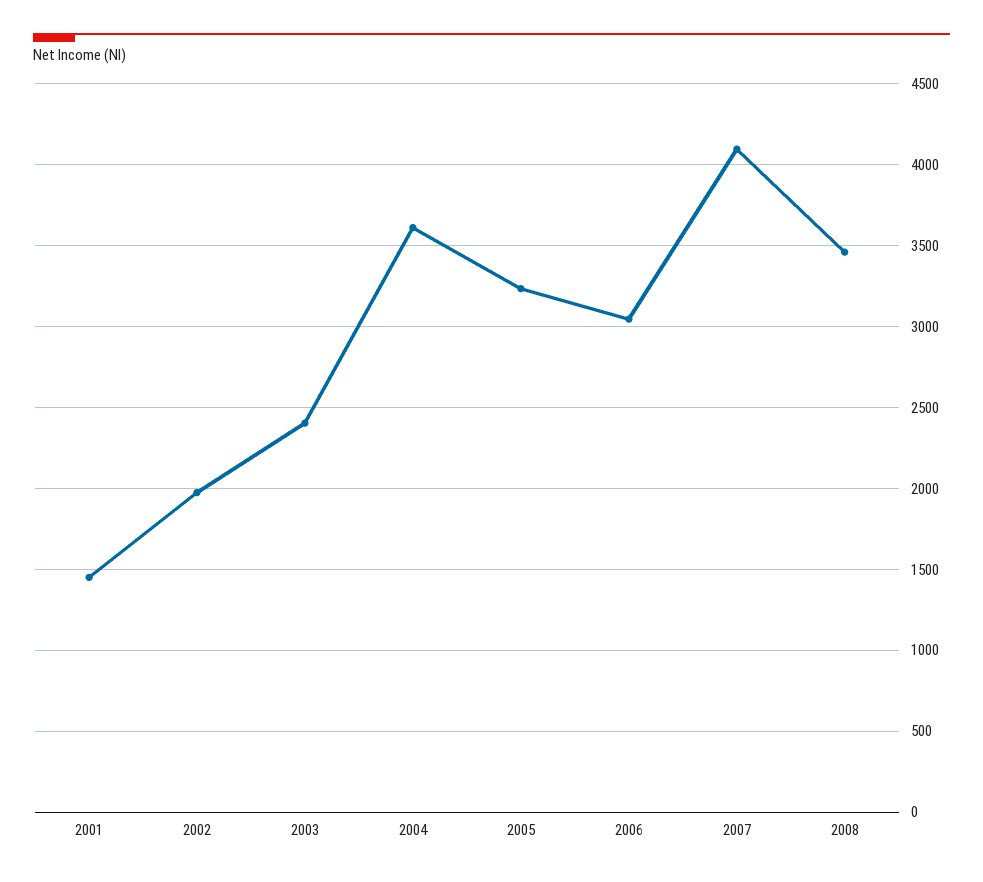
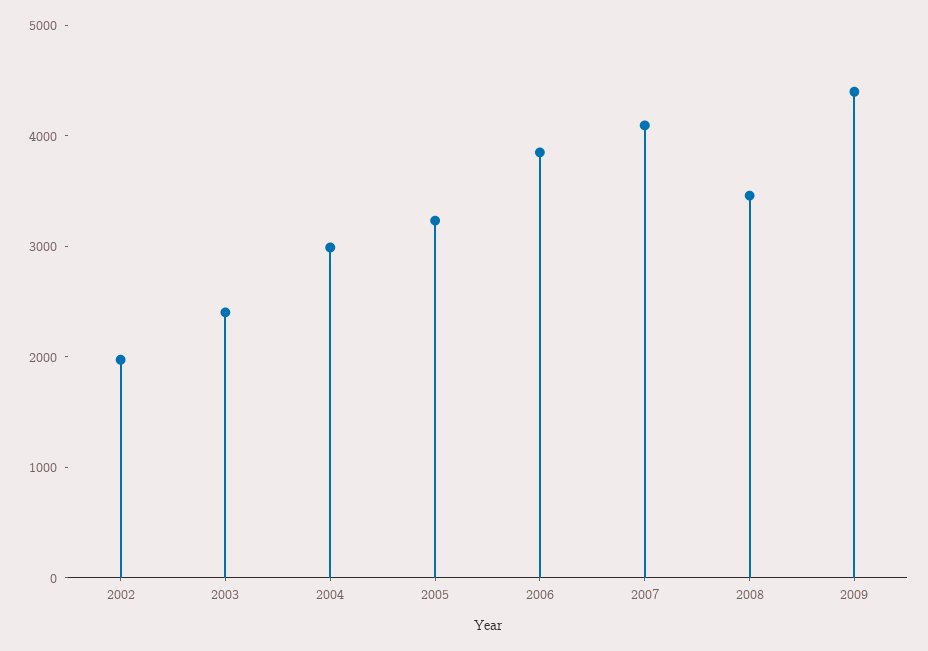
2001: 1450 -> none
2004: 3600 -> 3000
2006: 3050 -> 3800
2009: none -> 4400

